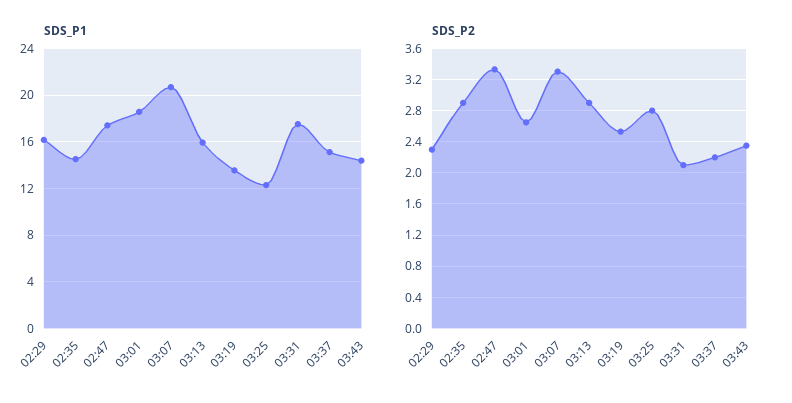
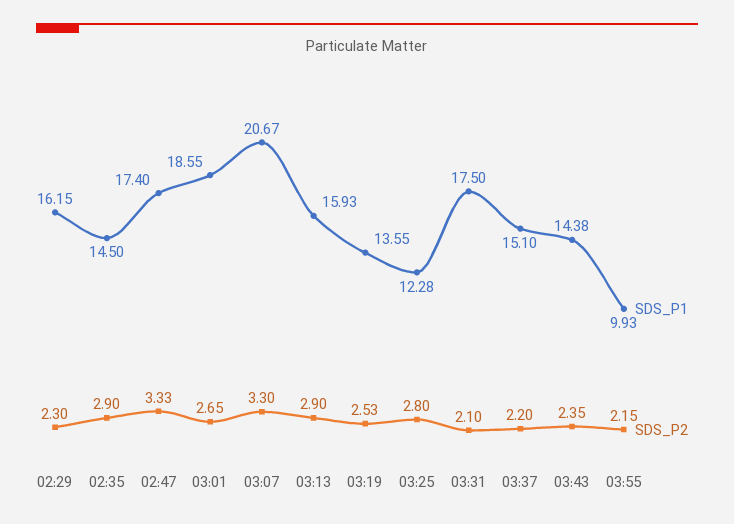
SDS_P1, 03:55: none -> 9.93
SDS_P2, 03:55: none -> 2.15

